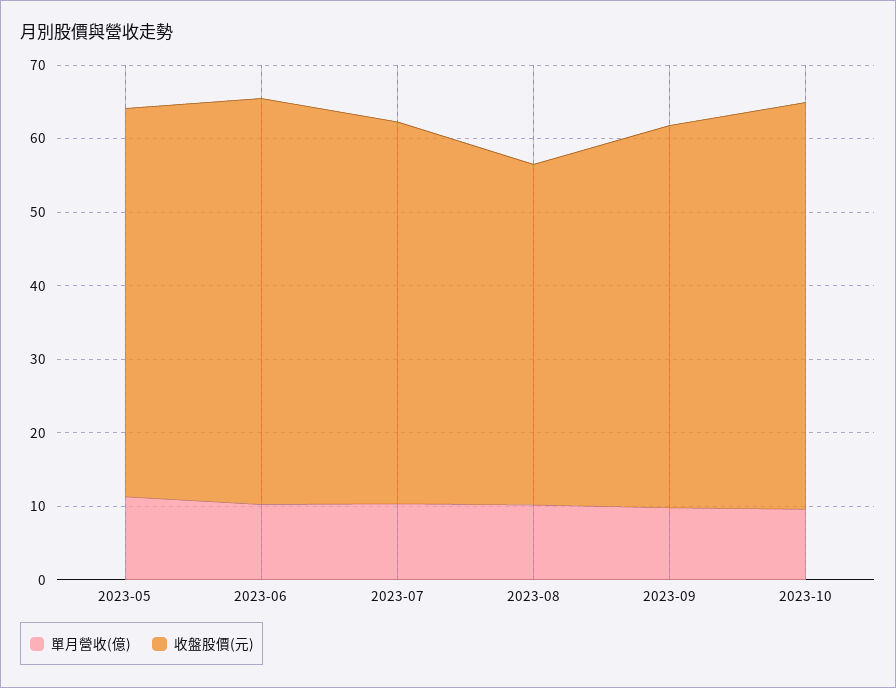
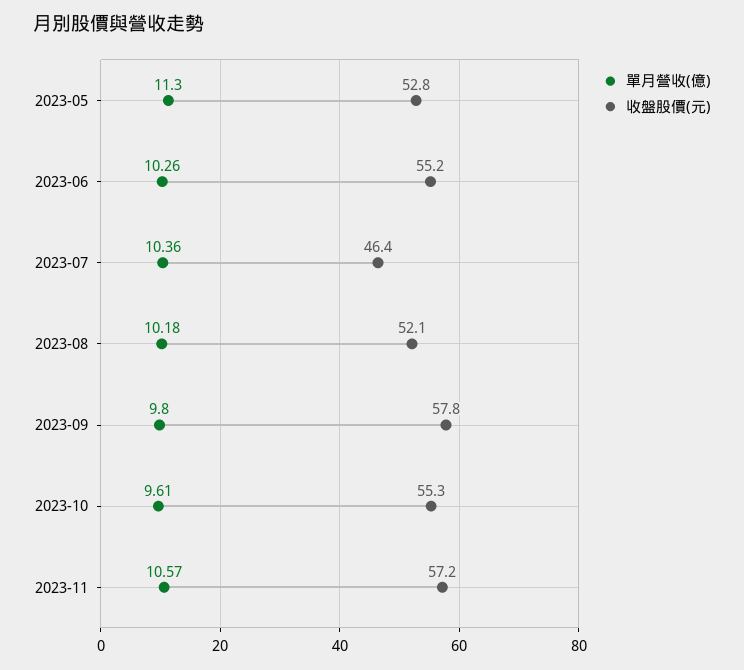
收盤股價(元), 2023-07: 52 -> 46.4
收盤股價(元), 2023-08: 46 -> 52.1
收盤股價(元), 2023-09: 52 -> 57.8
單月營收(億), 2023-11: none -> 10.57
收盤股價(元), 2023-11: none -> 57.2

